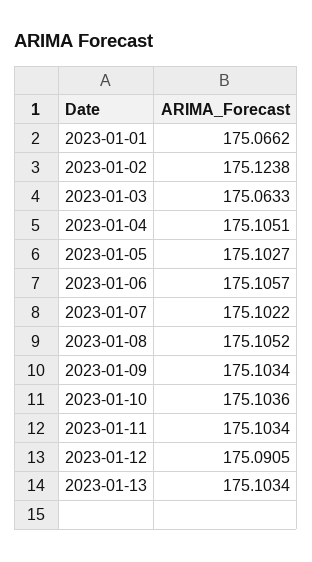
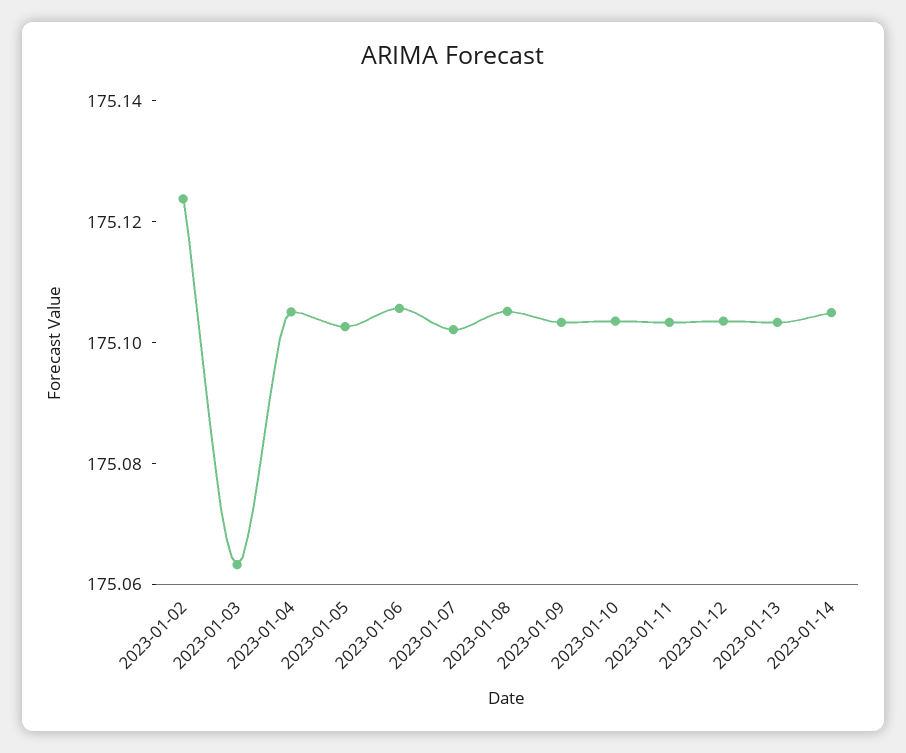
2023-01-01: 175.0662 -> none
2023-01-12: 175.0905 -> 175.105
2023-01-14: none -> 175.105

